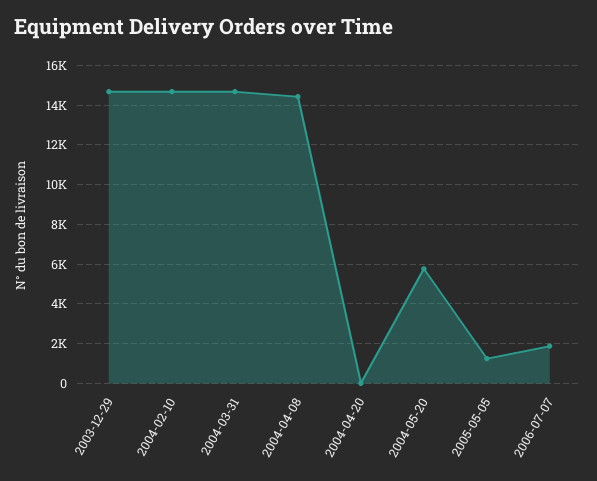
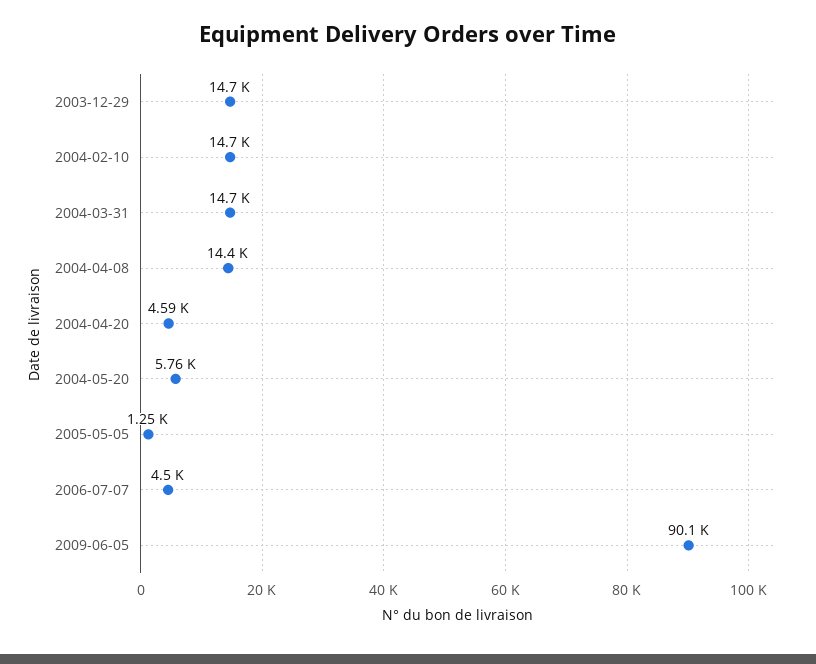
2004-04-20: 0 -> 4590
2006-07-07: 2000 -> 4500
2009-06-05: none -> 90100

